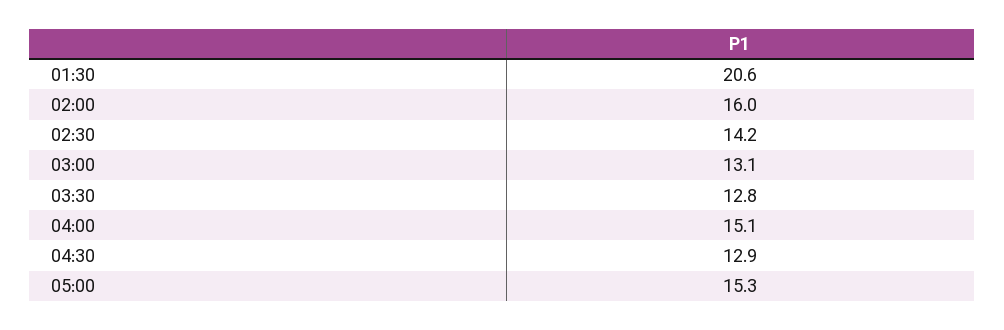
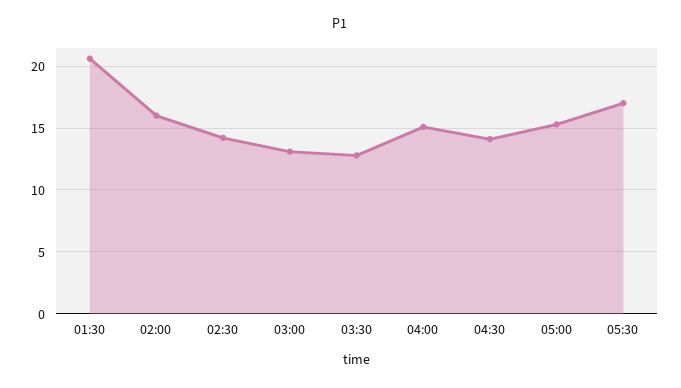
04:30: 12.9 -> 14
05:30: none -> 17

